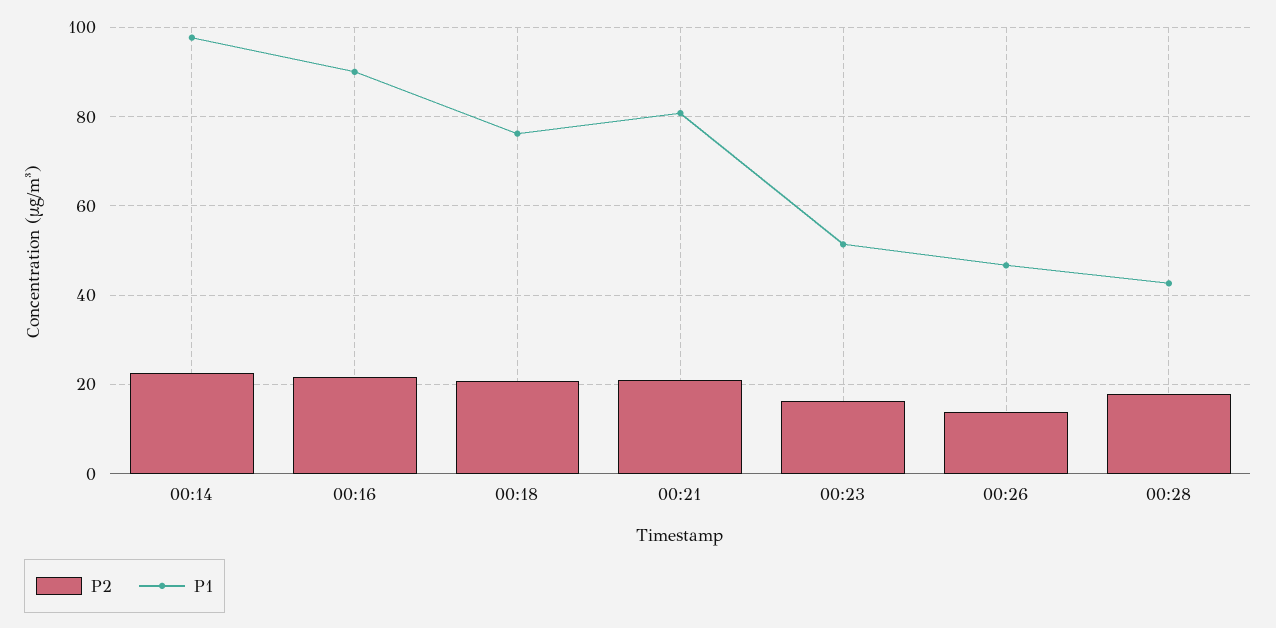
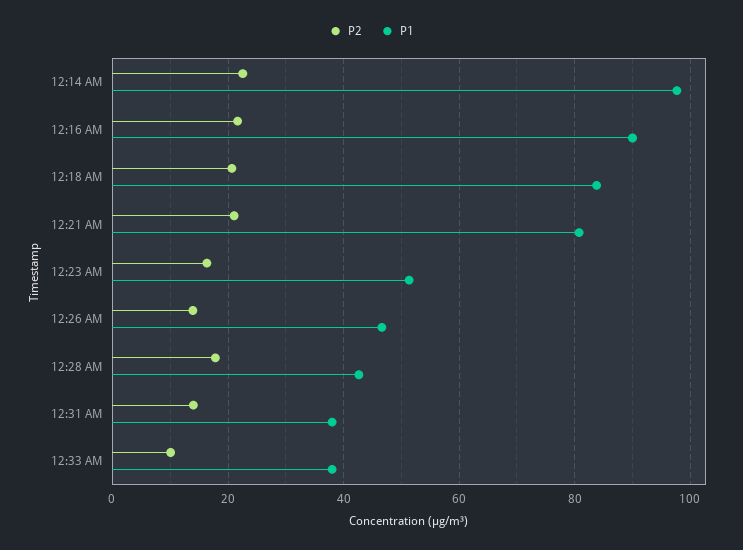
P1, 00:18: 76 -> 84
P2, 12:31 AM: none -> 14
P1, 12:31 AM: none -> 38
P2, 12:33 AM: none -> 10
P1, 12:33 AM: none -> 38

